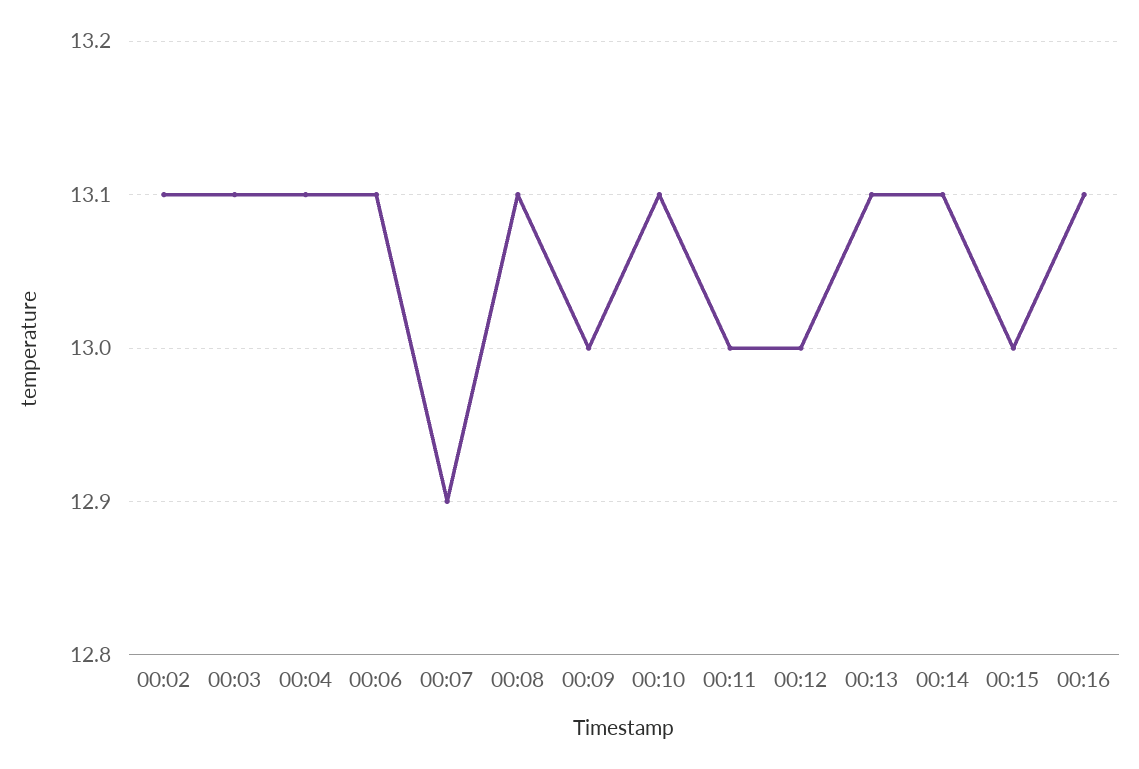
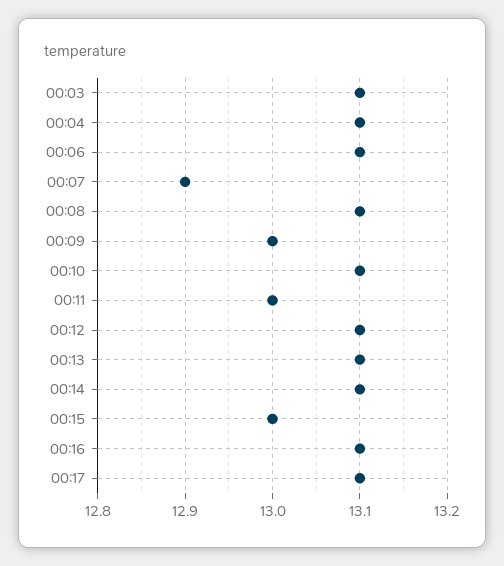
00:02: 13.1 -> none
00:12: 13 -> 13.1
00:17: none -> 13.1

